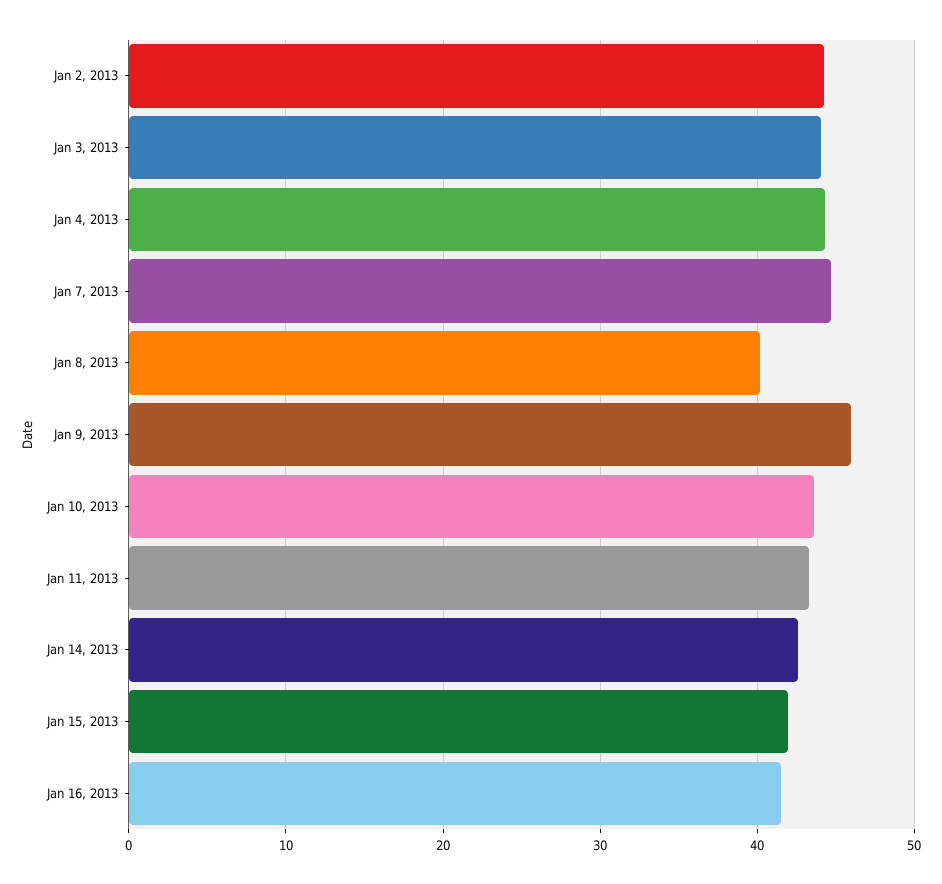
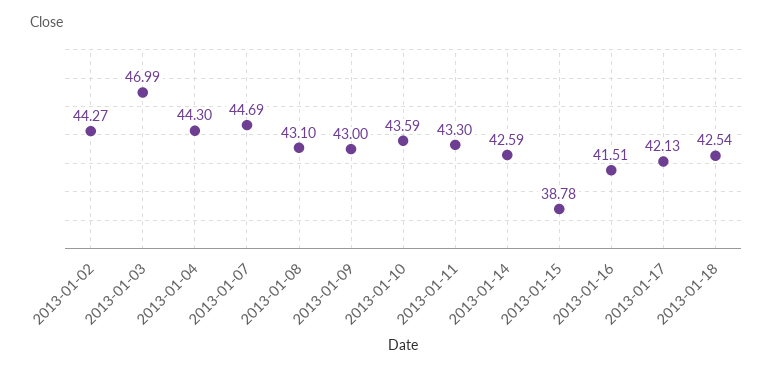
Jan 3, 2013: 44 -> 46.99
Jan 8, 2013: 40 -> 43.1
Jan 9, 2013: 46 -> 43
Jan 15, 2013: 42 -> 38.78
2013-01-17: none -> 42.13
2013-01-18: none -> 42.54

